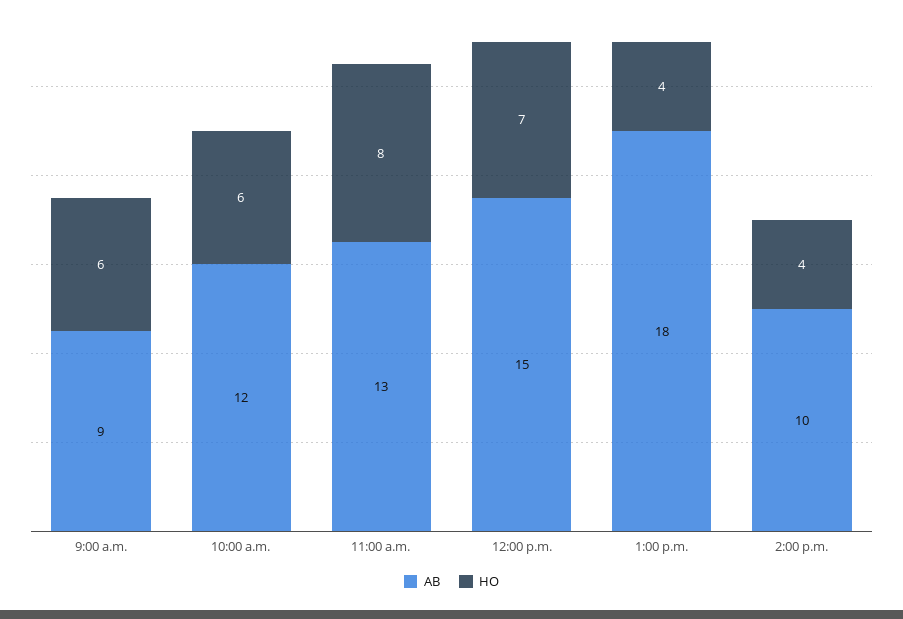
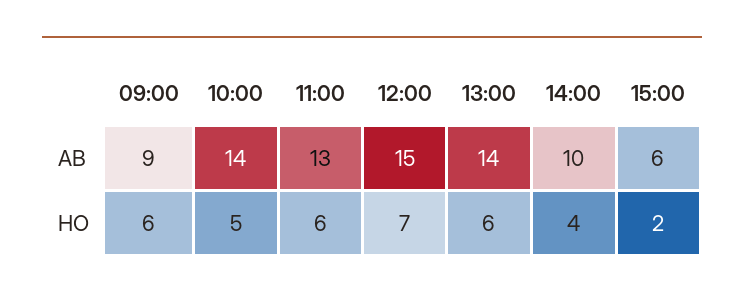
AB, 10:00 a.m.: 12 -> 14
HO, 10:00 a.m.: 6 -> 5
HO, 11:00 a.m.: 8 -> 6
AB, 1:00 p.m.: 18 -> 14
HO, 1:00 p.m.: 4 -> 6
AB, 15:00: none -> 6
HO, 15:00: none -> 2

